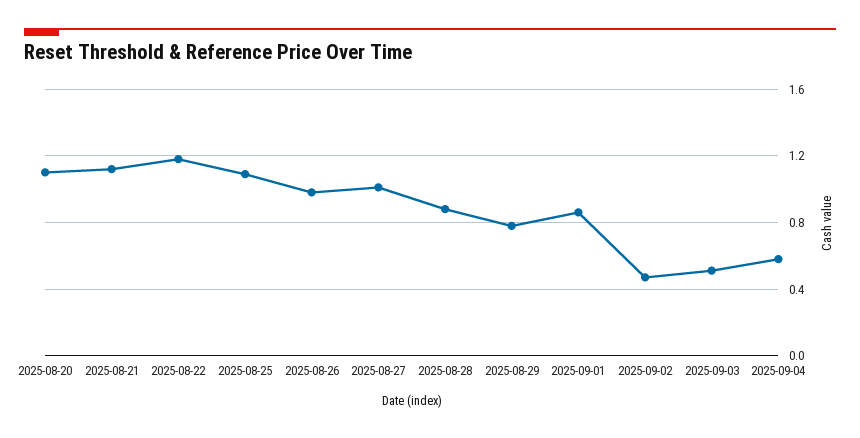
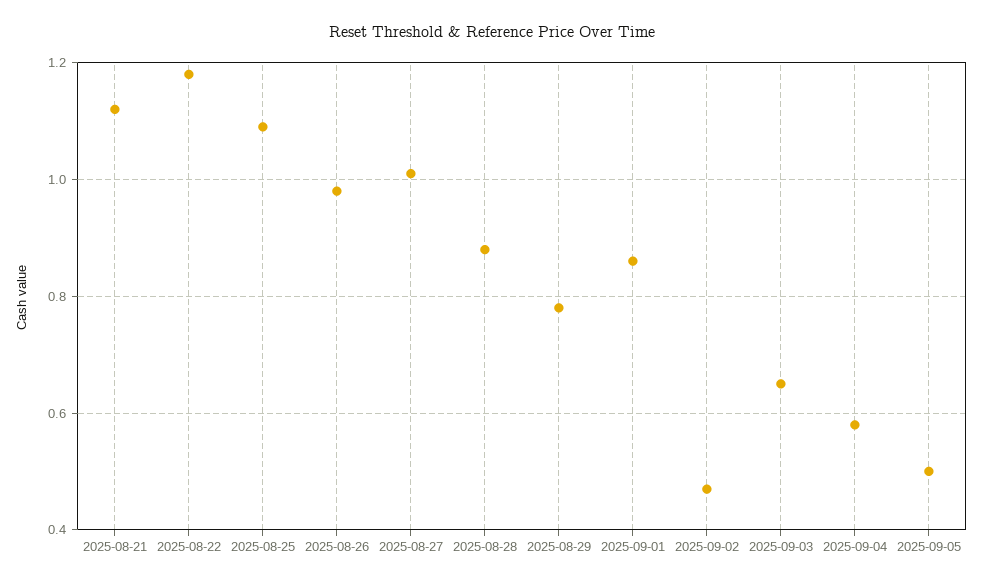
2025-08-20: 1.1 -> none
2025-09-03: 0.5 -> 0.65
2025-09-05: none -> 0.5

